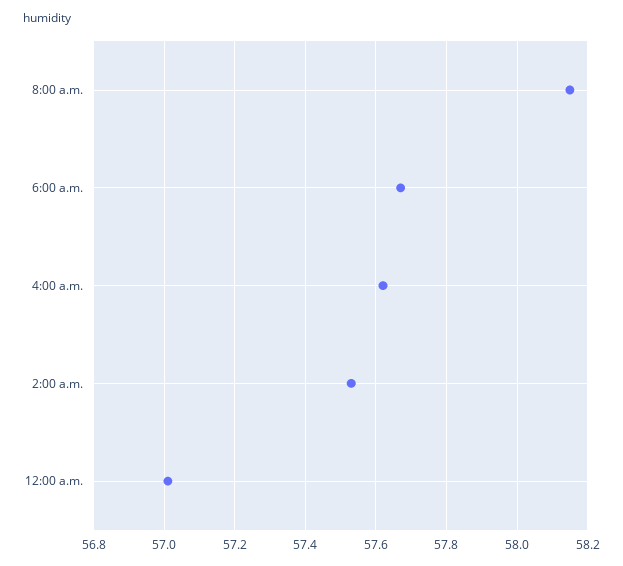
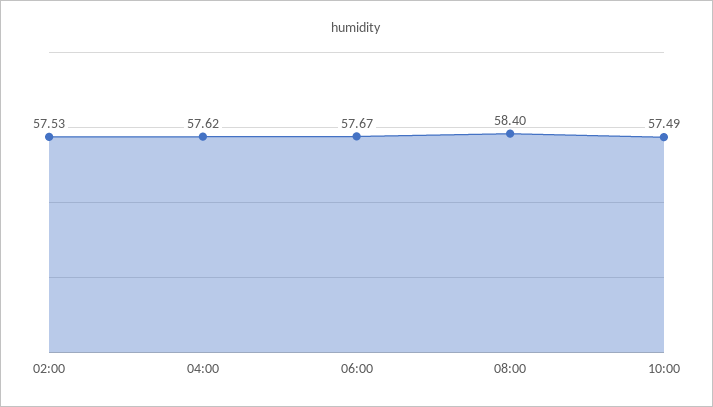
8:00 a.m.: 58.15 -> 58.4
12:00 a.m.: 57 -> none
10:00: none -> 57.49

